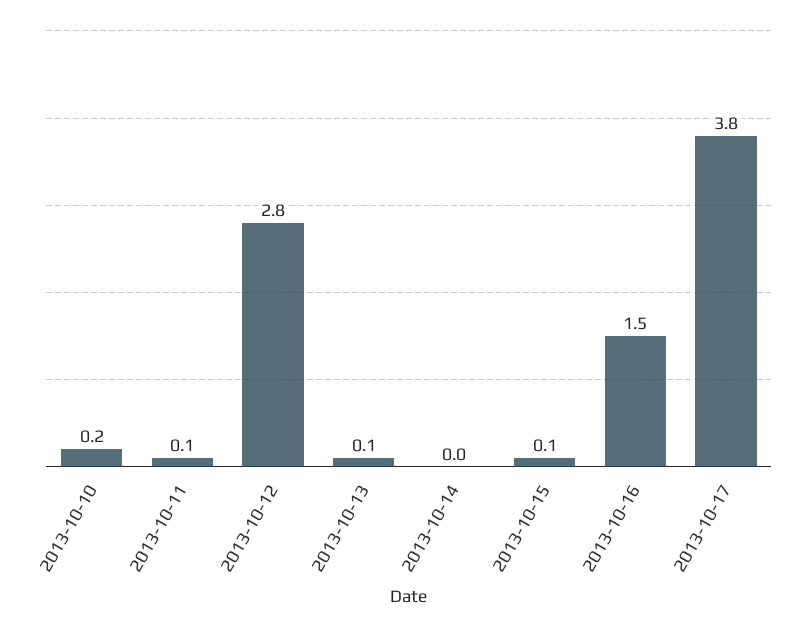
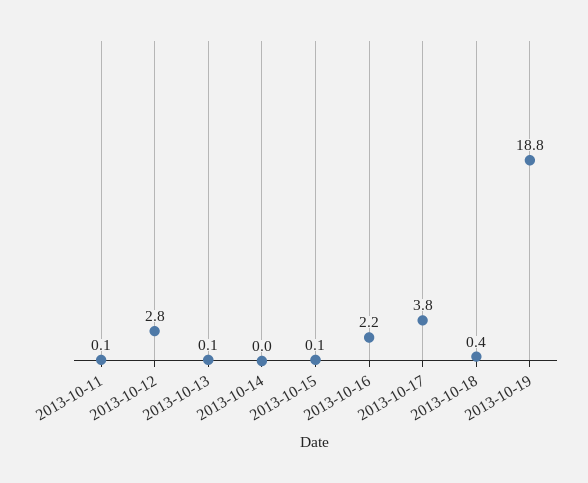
2013-10-10: 0.2 -> none
2013-10-16: 1.5 -> 2.2
2013-10-18: none -> 0.4
2013-10-19: none -> 18.8

